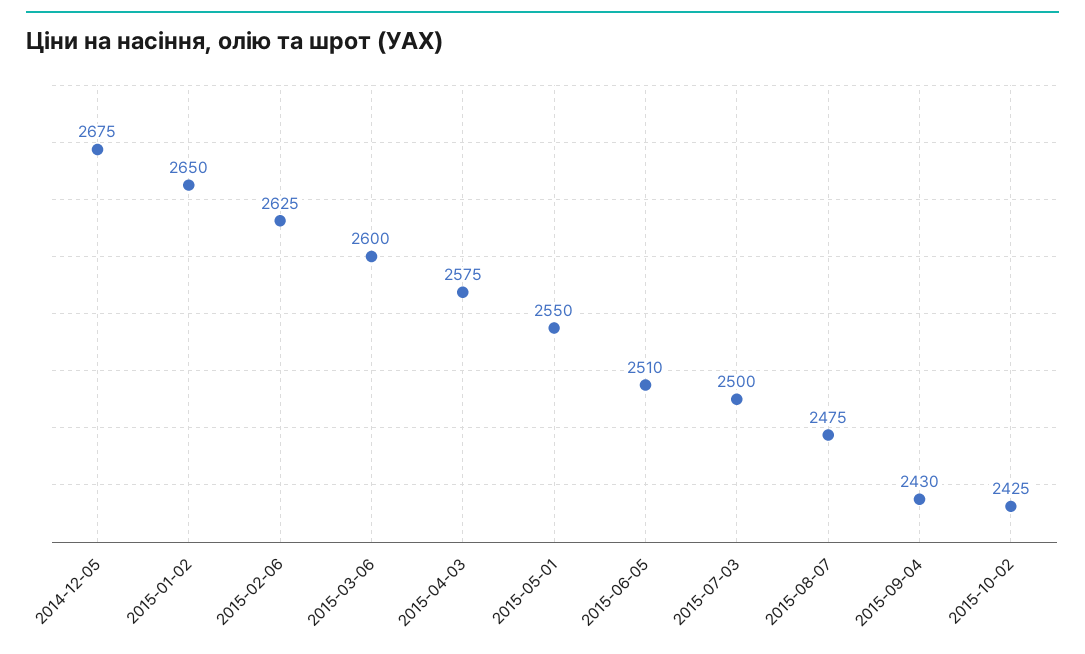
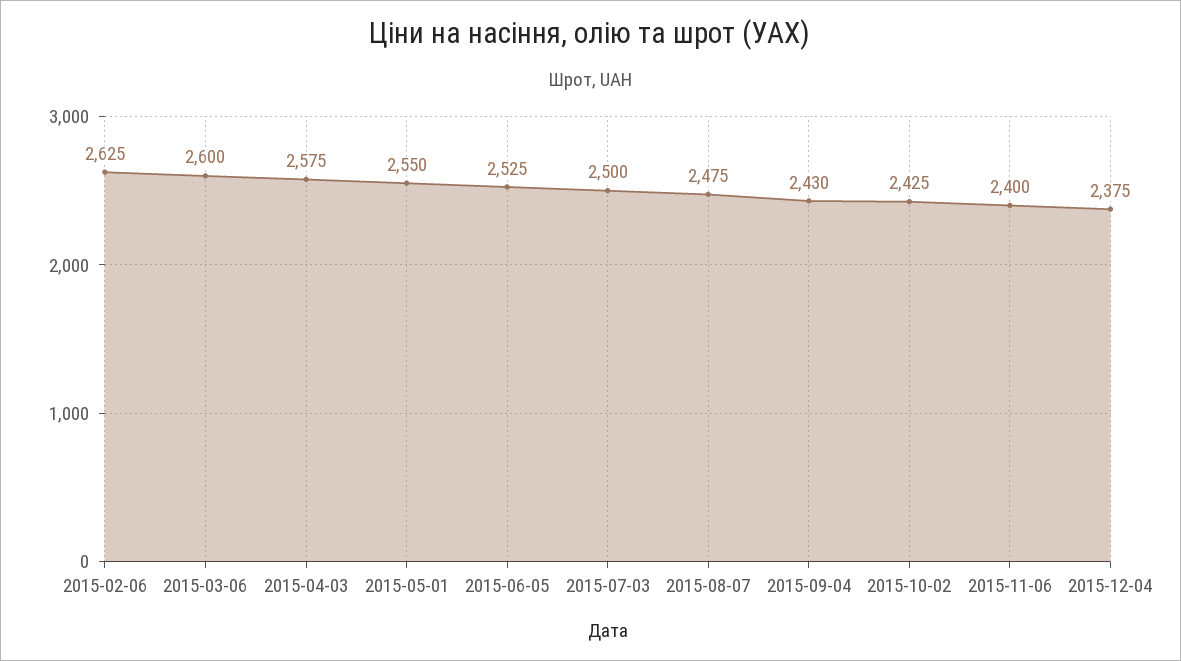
2014-12-05: 2675 -> none
2015-01-02: 2650 -> none
2015-06-05: 2510 -> 2525
2015-11-06: none -> 2400
2015-12-04: none -> 2375

